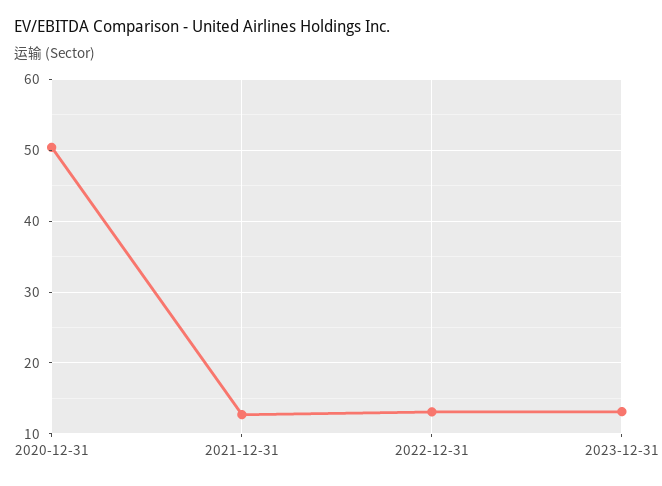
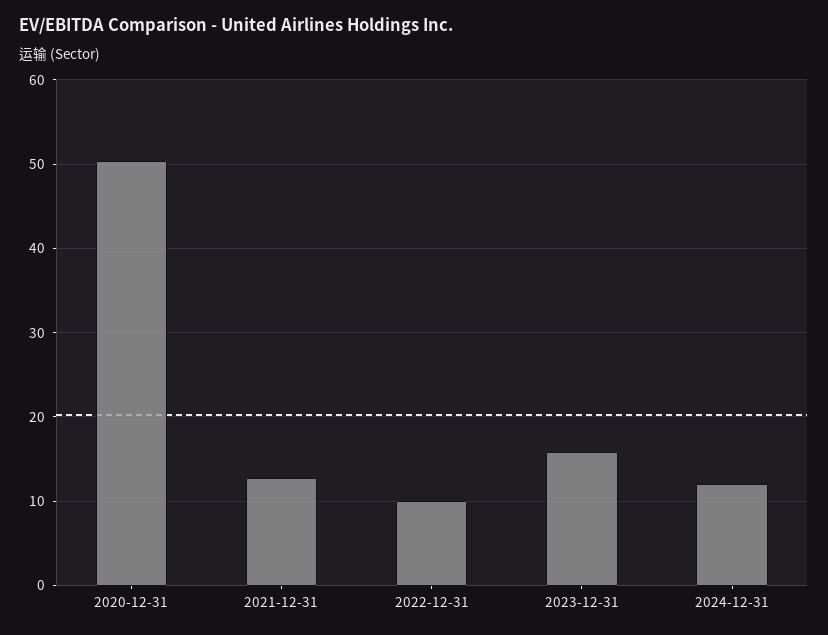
2022-12-31: 13 -> 10
2023-12-31: 13 -> 16
2024-12-31: none -> 12

